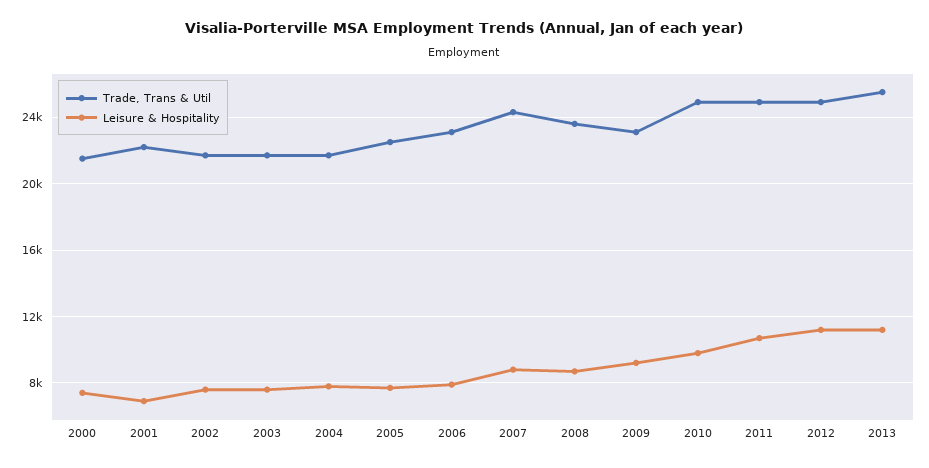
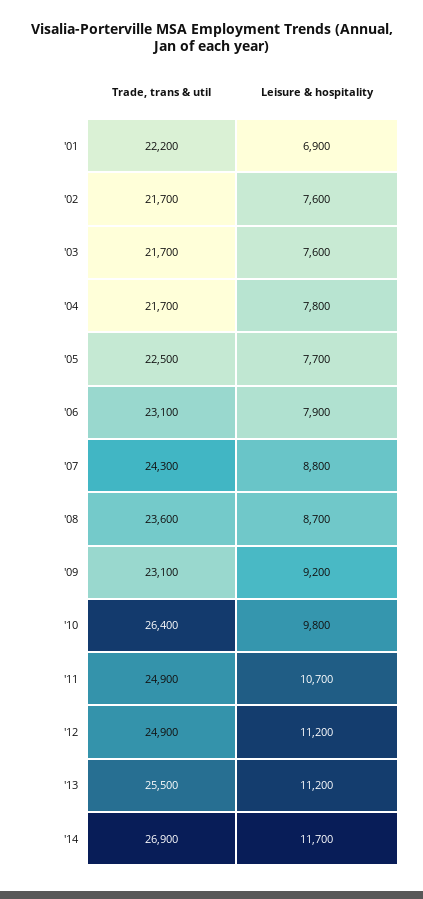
Trade, Trans & Util, 2000: 21500 -> none
Leisure & Hospitality, 2000: 7500 -> none
Trade, Trans & Util, 2010: 25000 -> 26400
Trade, Trans & Util, '14: none -> 26900
Leisure & Hospitality, '14: none -> 11700

